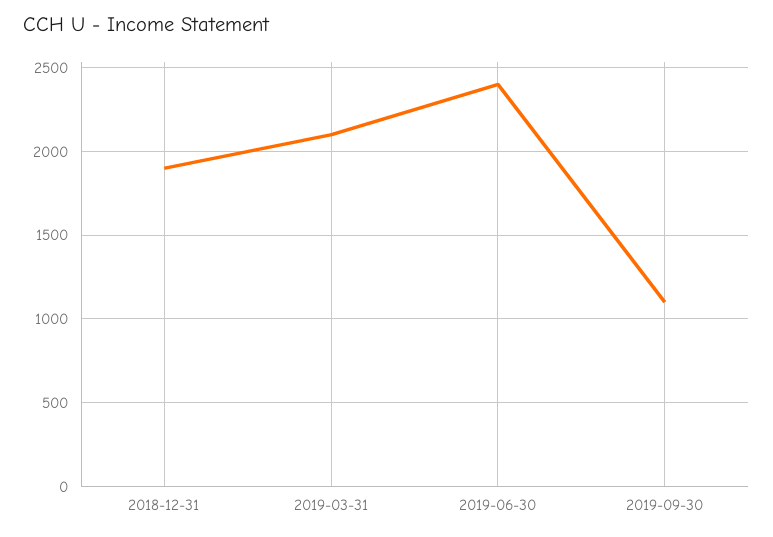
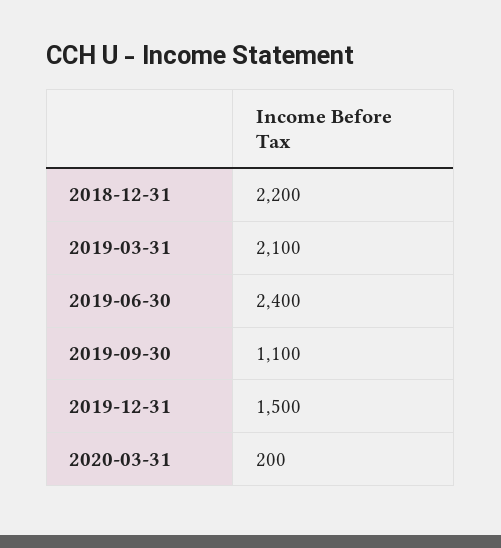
2018-12-31: 1900 -> 2200
2019-12-31: none -> 1500
2020-03-31: none -> 200

